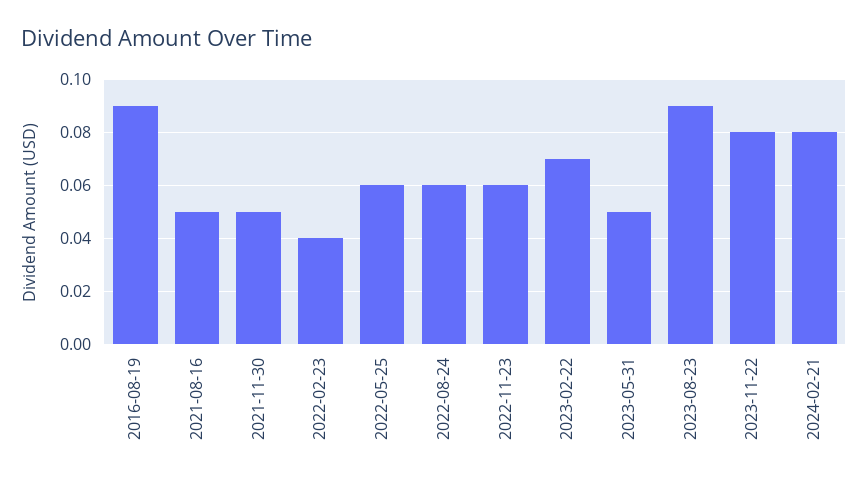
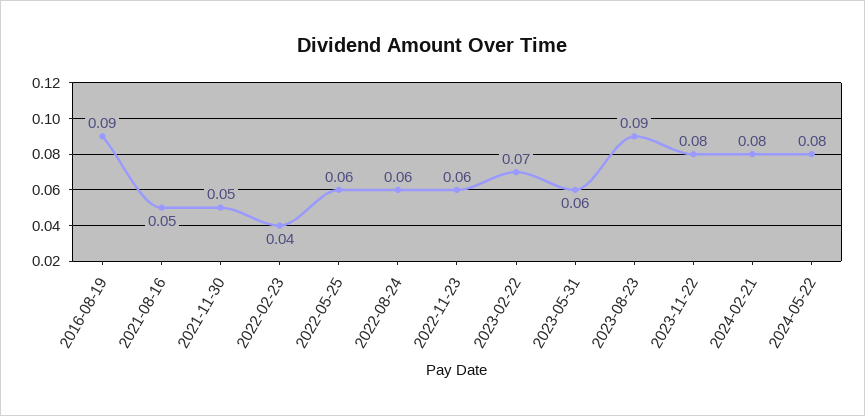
2023-05-31: 0.05 -> 0.06
2024-05-22: none -> 0.08

